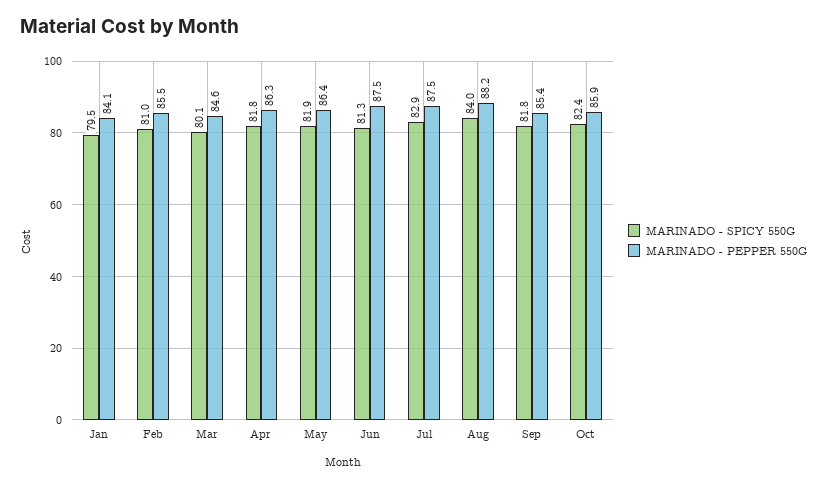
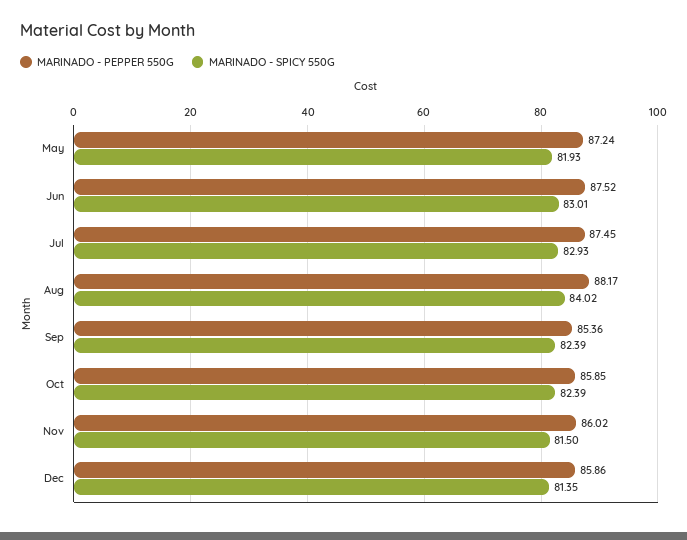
MARINADO - SPICY 550G, Jan: 79.5 -> none
MARINADO - PEPPER 550G, Jan: 84.1 -> none
MARINADO - SPICY 550G, Feb: 81 -> none
MARINADO - PEPPER 550G, Feb: 85.5 -> none
MARINADO - SPICY 550G, Mar: 80.1 -> none
MARINADO - PEPPER 550G, Mar: 84.6 -> none
MARINADO - SPICY 550G, Apr: 81.8 -> none
MARINADO - PEPPER 550G, Apr: 86.3 -> none
MARINADO - PEPPER 550G, May: 86.4 -> 87.24
MARINADO - SPICY 550G, Jun: 81.3 -> 83.01
MARINADO - SPICY 550G, Sep: 81.8 -> 82.39
MARINADO - PEPPER 550G, Nov: none -> 86.02
MARINADO - SPICY 550G, Nov: none -> 81.5
MARINADO - PEPPER 550G, Dec: none -> 85.86
MARINADO - SPICY 550G, Dec: none -> 81.35

